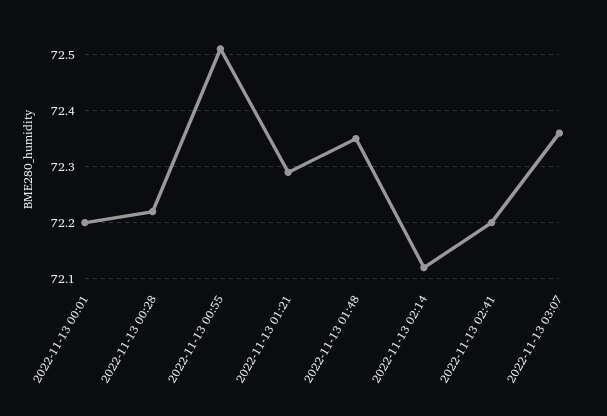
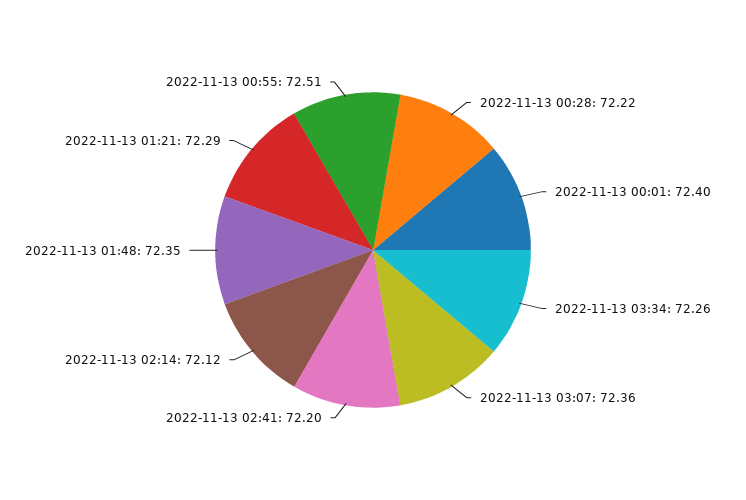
2022-11-13 00:01: 72.2 -> 72.4
2022-11-13 03:34: none -> 72.26

